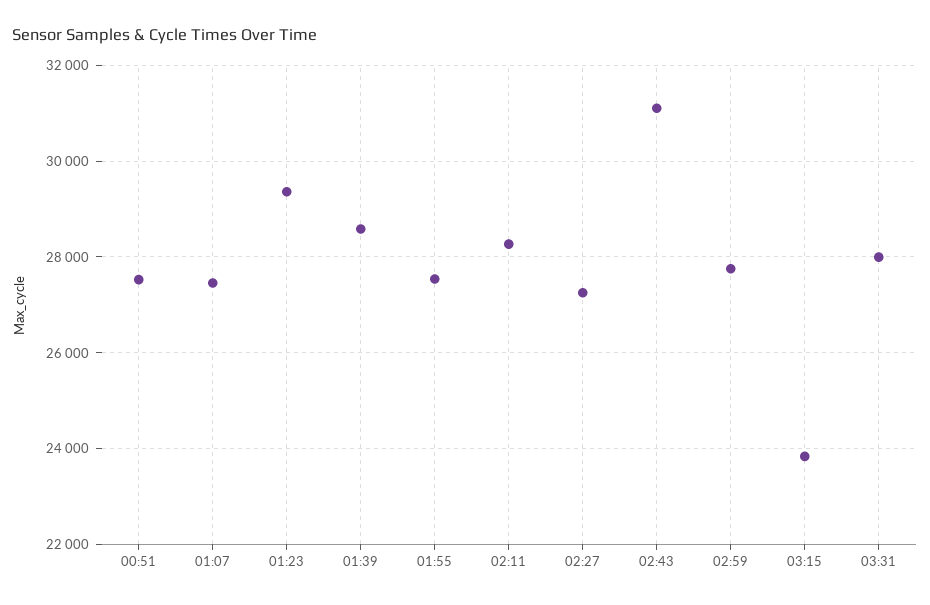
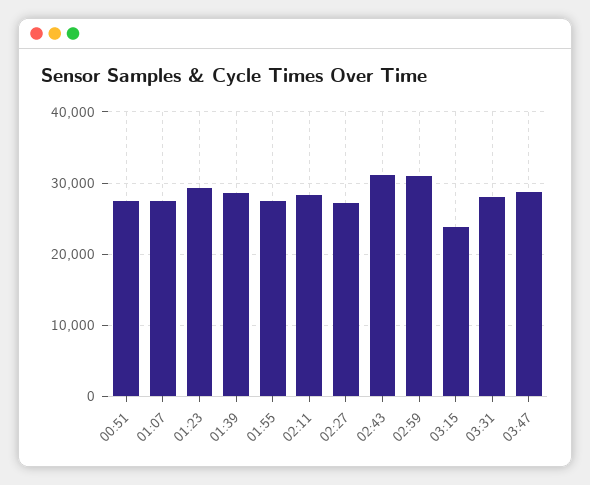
02:59: 27800 -> 31000
03:47: none -> 29000

